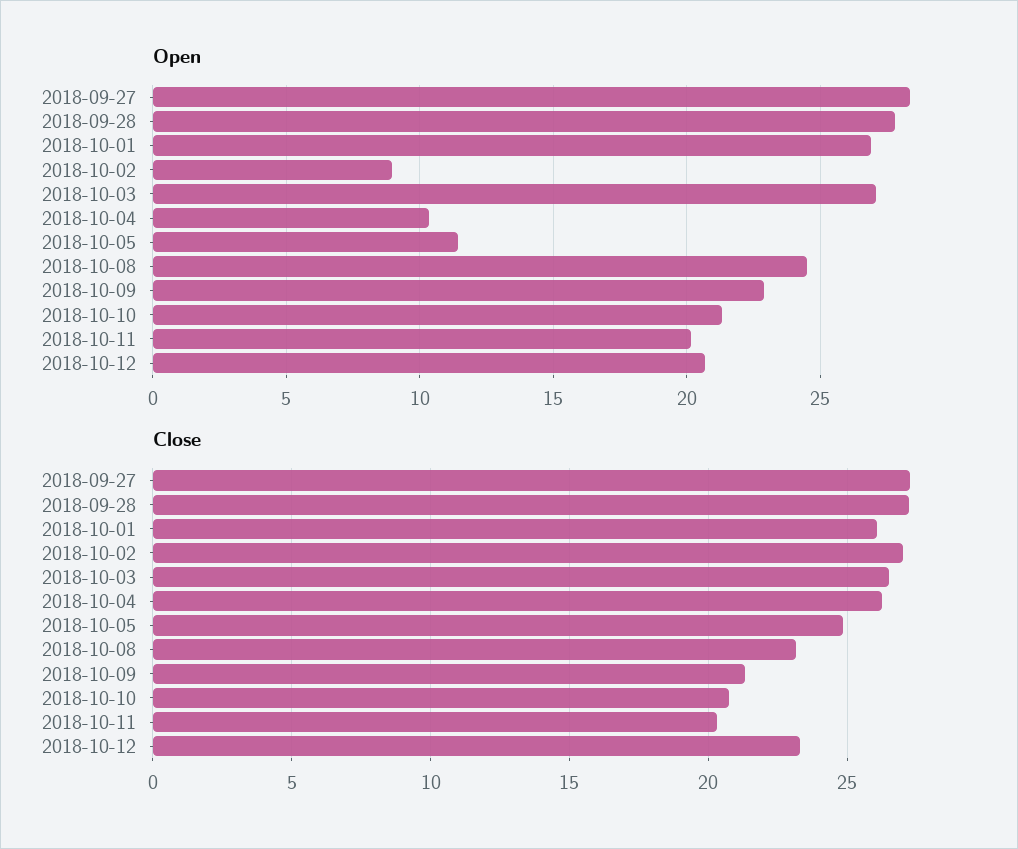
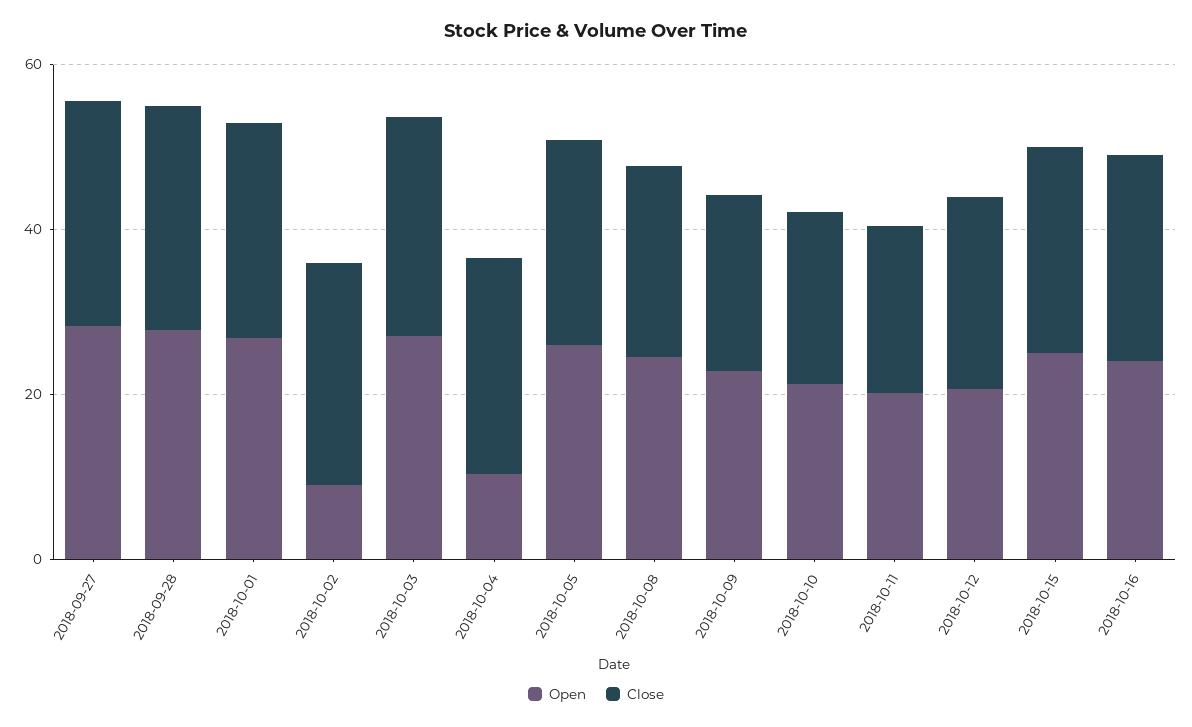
Open, 2018-10-05: 11.5 -> 25
Open, 2018-10-15: none -> 25
Close, 2018-10-15: none -> 25
Open, 2018-10-16: none -> 25
Close, 2018-10-16: none -> 25

